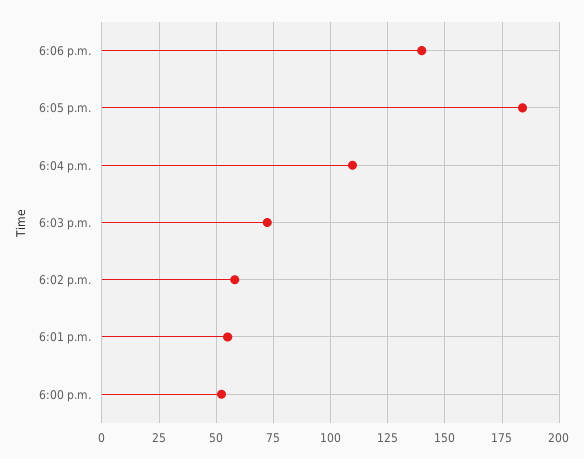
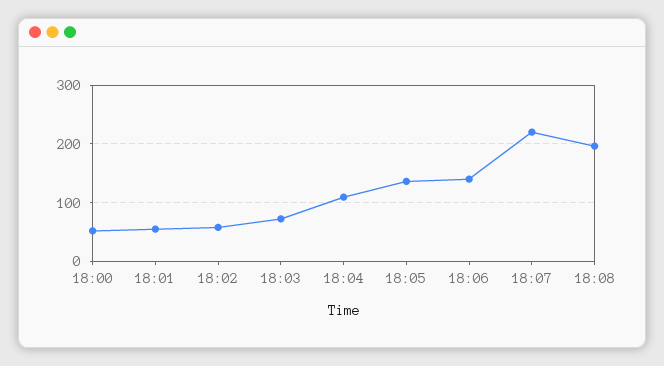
6:05 p.m.: 185 -> 140
18:07: none -> 220
18:08: none -> 200

